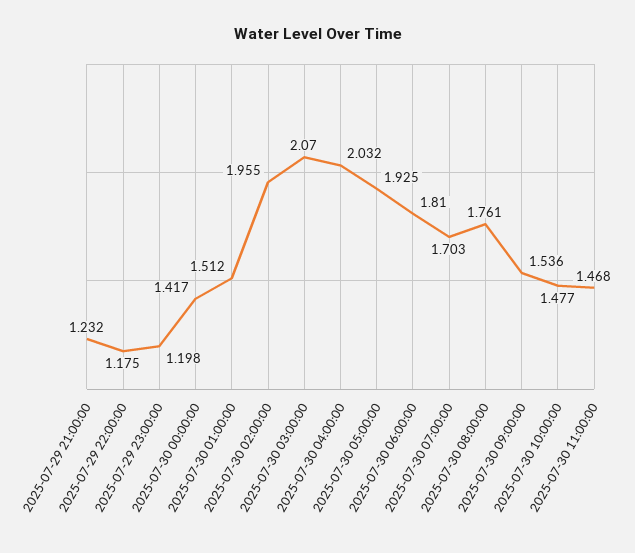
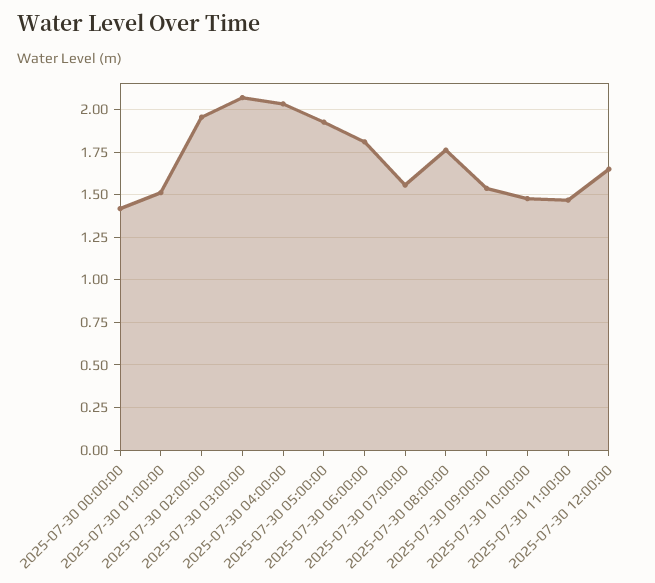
2025-07-29 21:00:00: 1.232 -> none
2025-07-29 22:00:00: 1.175 -> none
2025-07-29 23:00:00: 1.198 -> none
2025-07-30 07:00:00: 1.703 -> 1.55
2025-07-30 12:00:00: none -> 1.65

